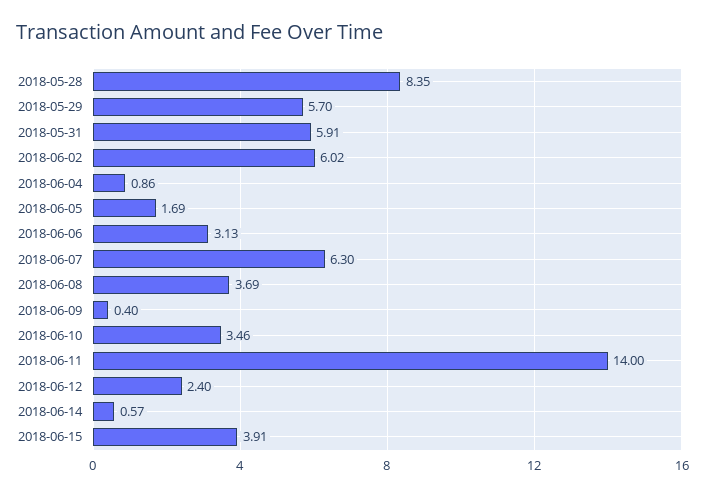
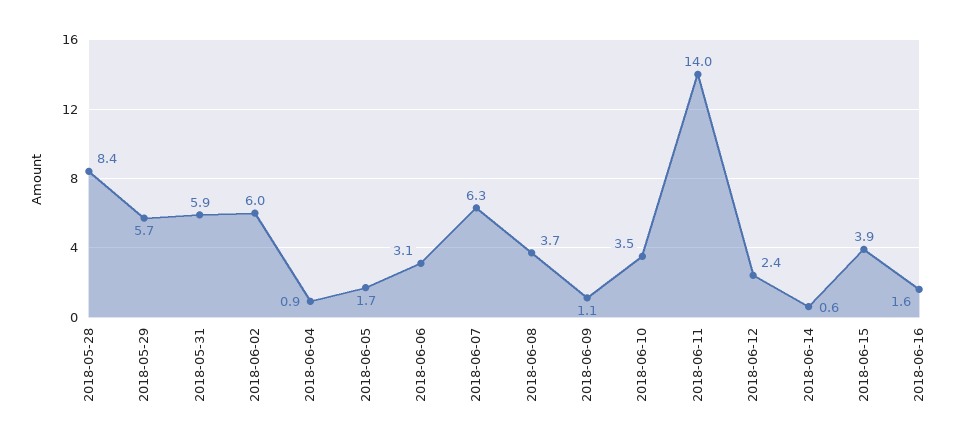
2018-06-09: 0.4 -> 1.1
2018-06-16: none -> 1.6

